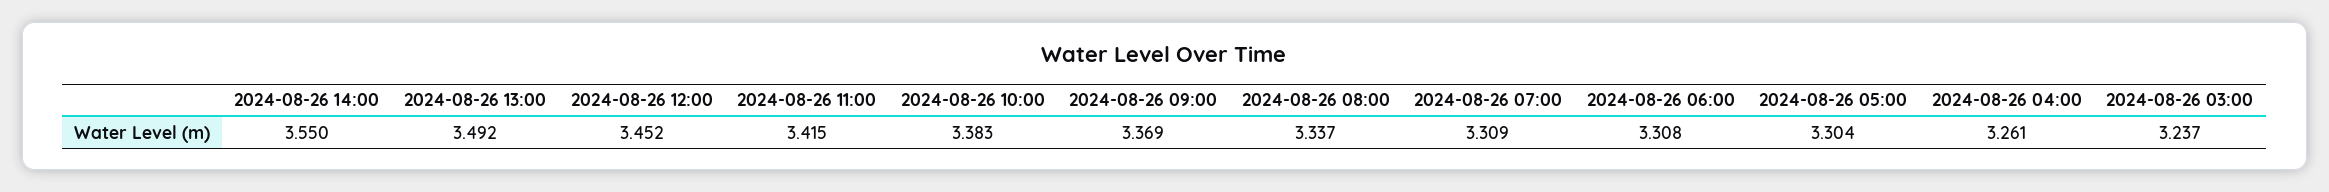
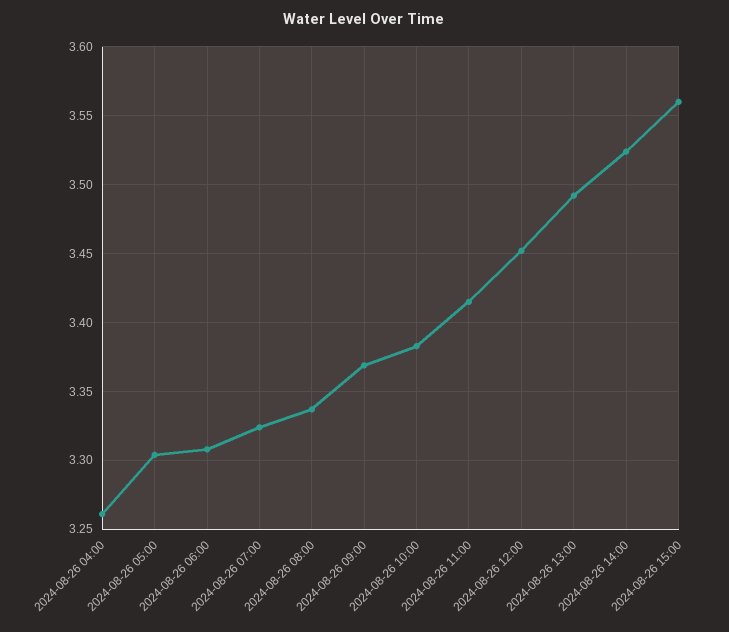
2024-08-26 14:00: 3.55 -> 3.525
2024-08-26 07:00: 3.309 -> 3.325
2024-08-26 03:00: 3.237 -> none
2024-08-26 15:00: none -> 3.56

